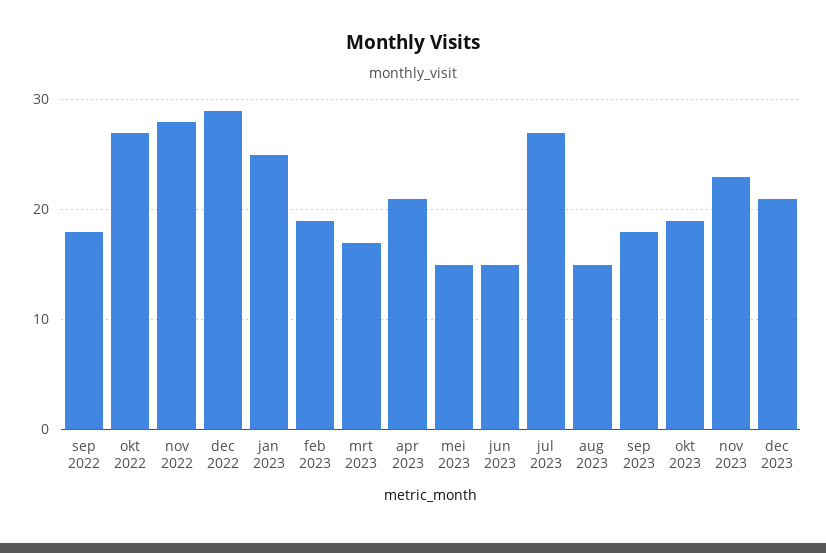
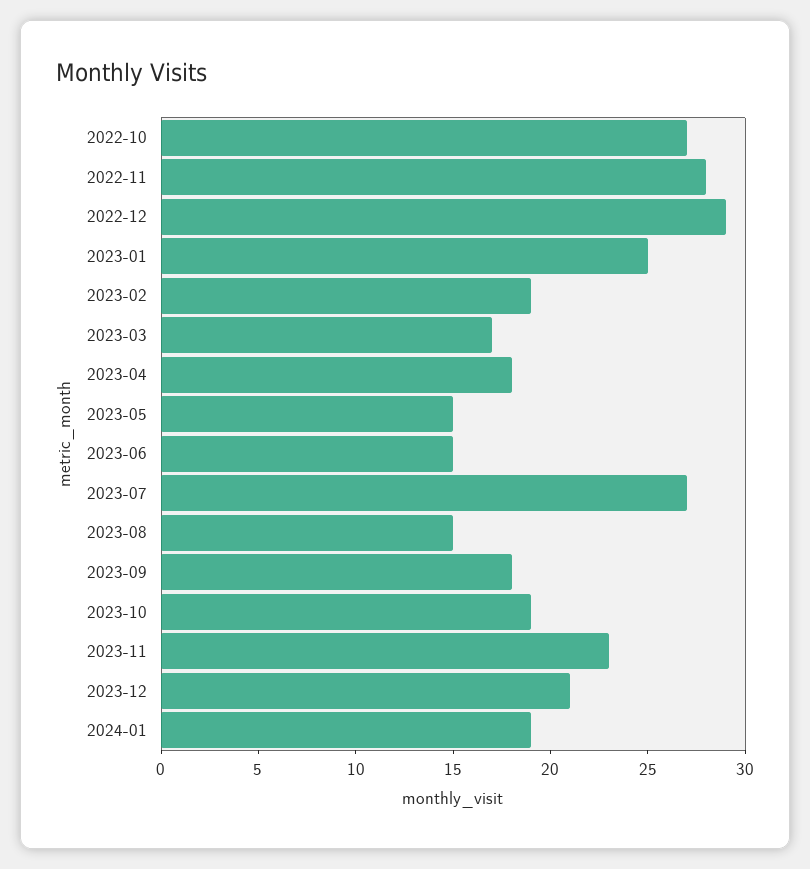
sep 2022: 18 -> none
apr 2023: 21 -> 18
2024-01: none -> 19

